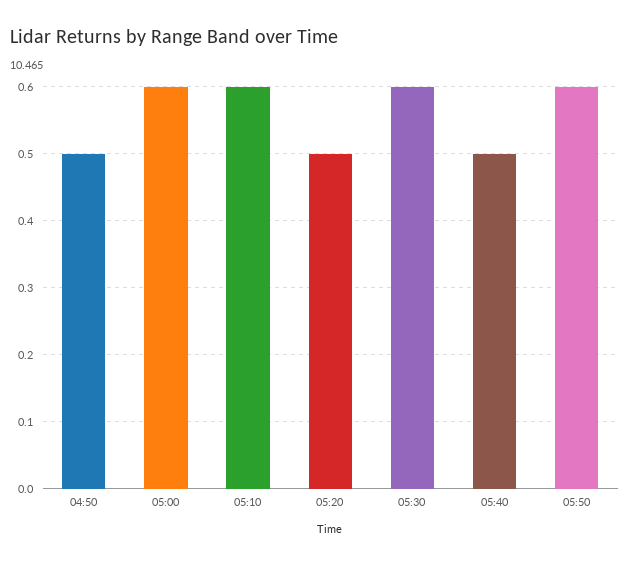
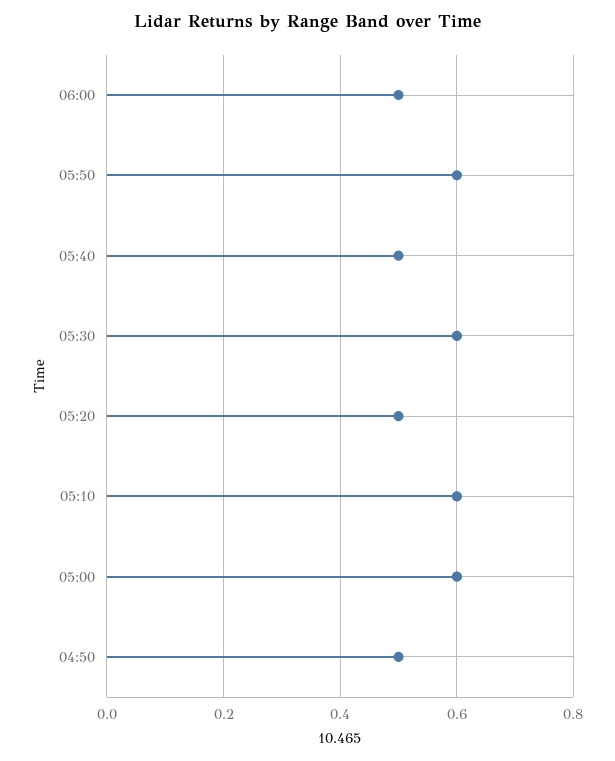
06:00: none -> 0.5

